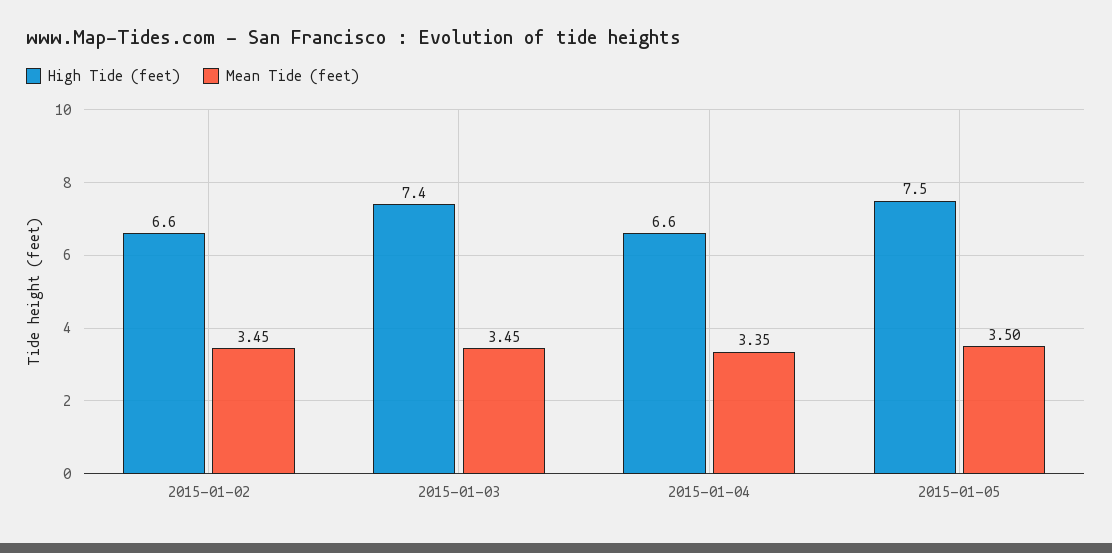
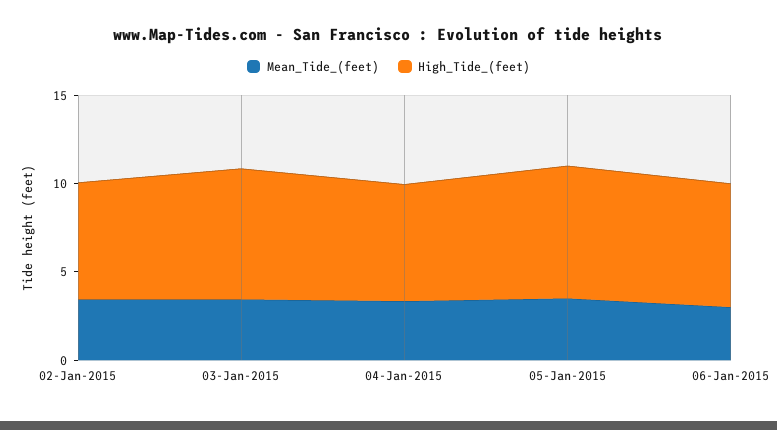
Mean Tide (feet), 06-Jan-2015: none -> 3
High Tide (feet), 06-Jan-2015: none -> 7

